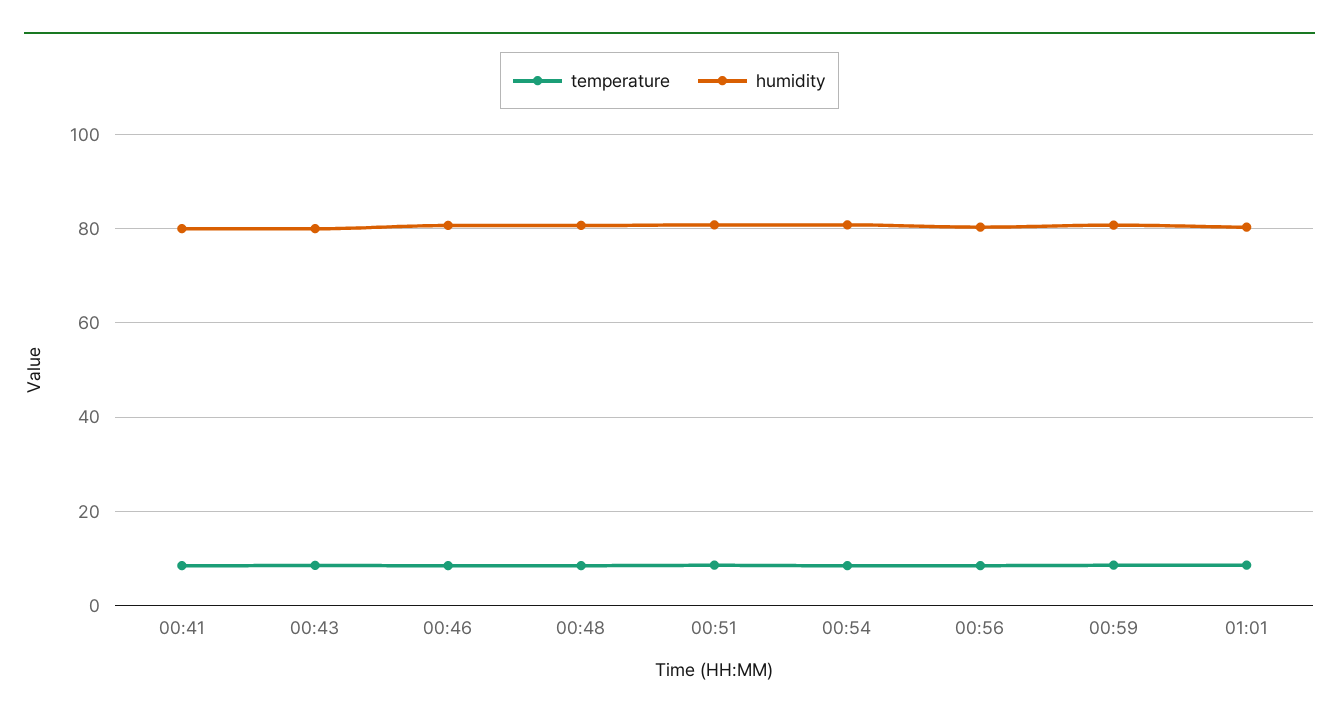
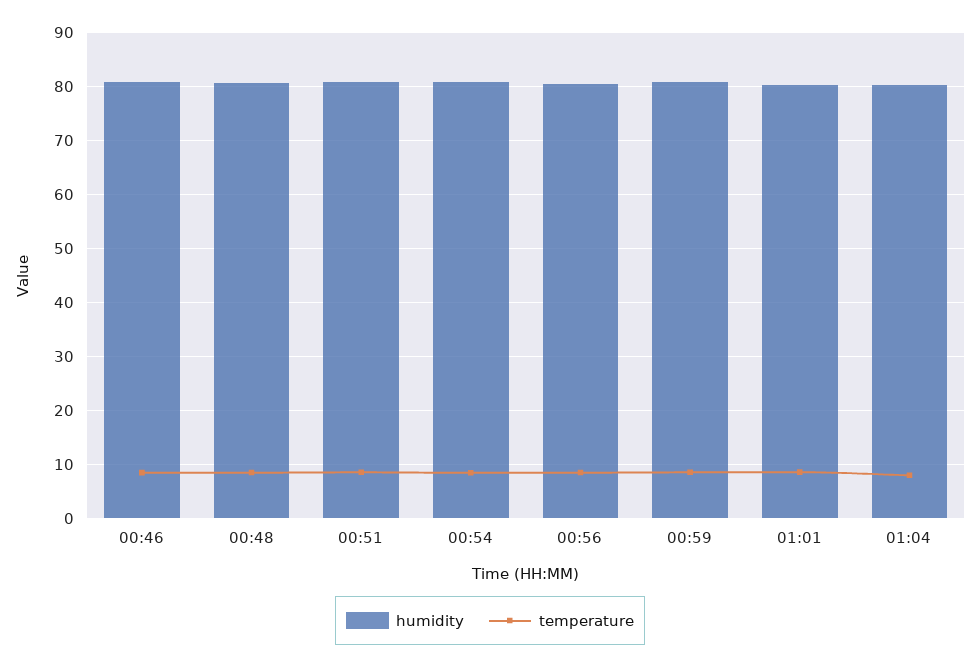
temperature, 00:41: 8 -> none
humidity, 00:41: 80 -> none
temperature, 00:43: 8 -> none
humidity, 00:43: 80 -> none
humidity, 01:04: none -> 80
temperature, 01:04: none -> 8

